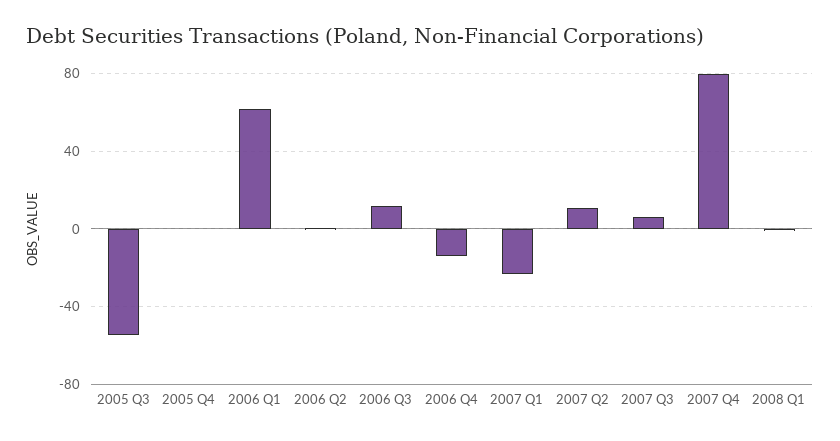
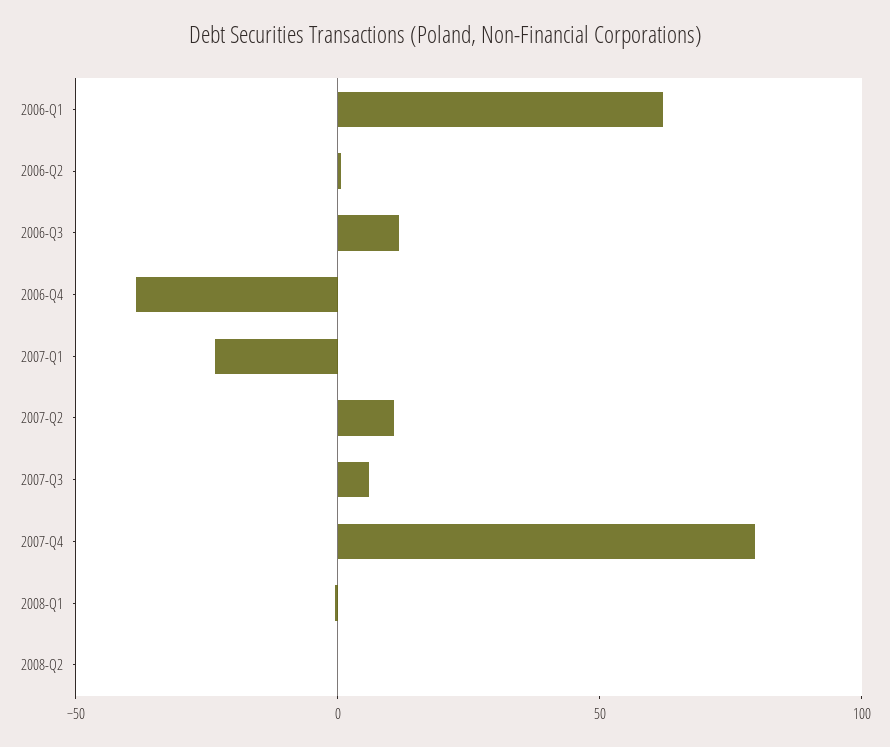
2005 Q3: -55 -> none
2005 Q4: 0 -> none
2006 Q4: -15 -> -40
2008-Q2: none -> 0

